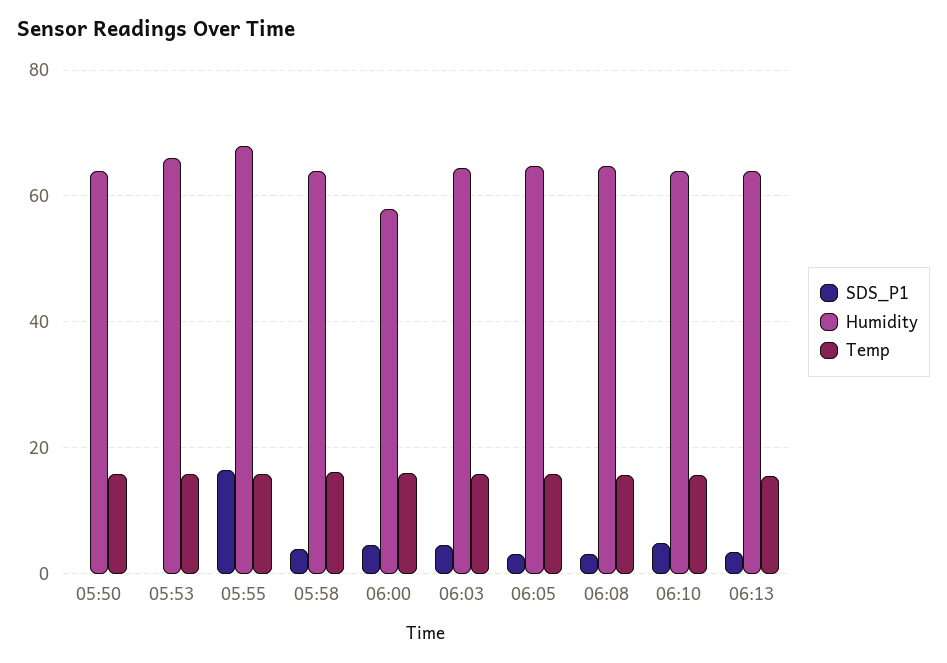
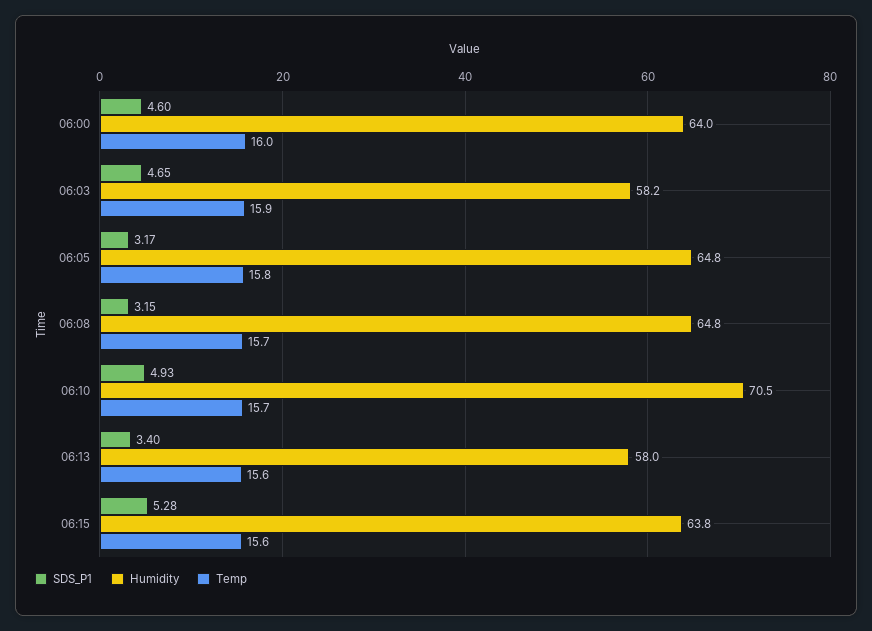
SDS_P1, 05:50: 0 -> none
Humidity, 05:50: 64 -> none
Temp, 05:50: 16 -> none
SDS_P1, 05:53: 0 -> none
Humidity, 05:53: 66 -> none
Temp, 05:53: 16 -> none
SDS_P1, 05:55: 16 -> none
Humidity, 05:55: 68 -> none
Temp, 05:55: 16 -> none
SDS_P1, 05:58: 4 -> none
Humidity, 05:58: 64 -> none
Temp, 05:58: 16 -> none
Humidity, 06:00: 58 -> 64
Humidity, 06:03: 64 -> 58.2
Humidity, 06:10: 64 -> 70.5
Humidity, 06:13: 64 -> 58
SDS_P1, 06:15: none -> 5.28
Humidity, 06:15: none -> 63.8
Temp, 06:15: none -> 15.6

